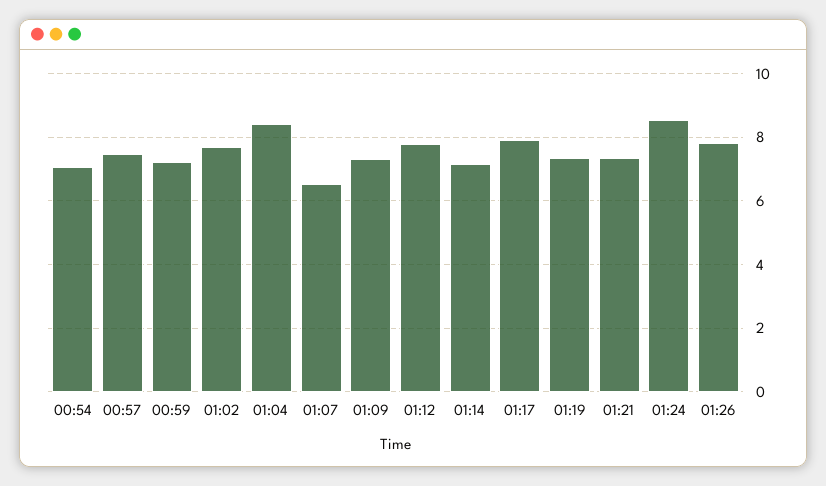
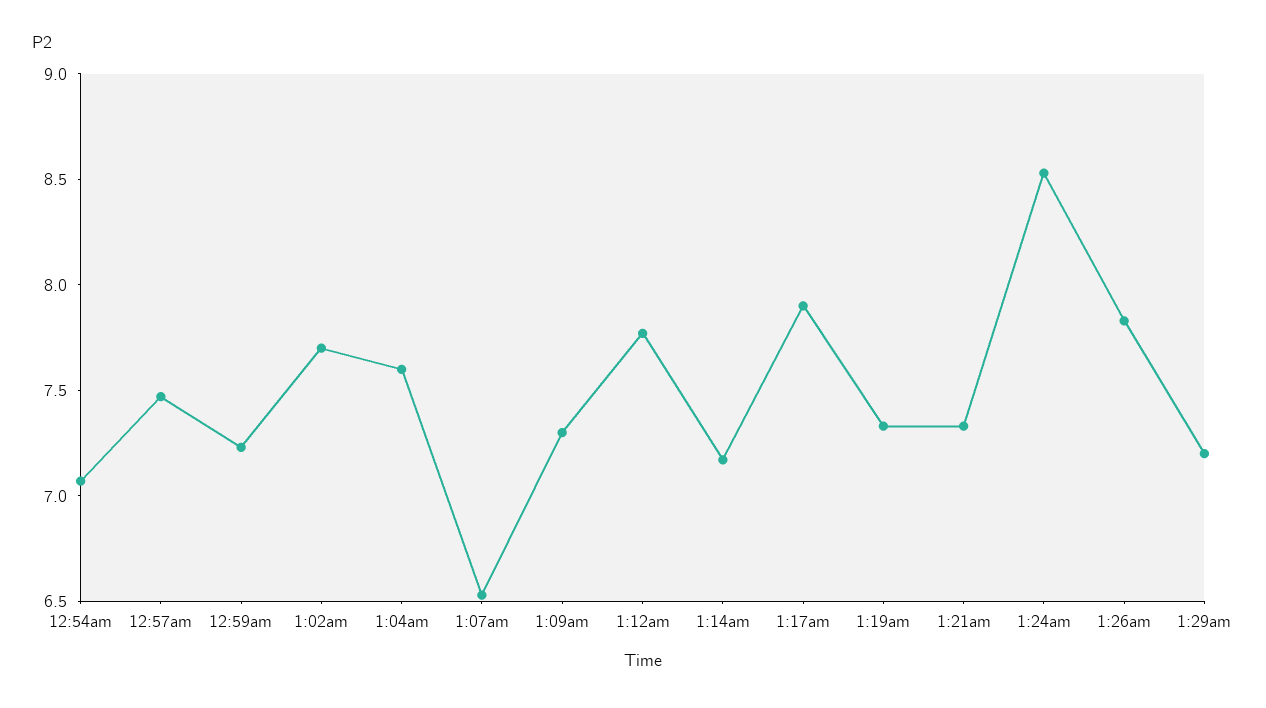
01:04: 8.4 -> 7.6
1:29am: none -> 7.2

